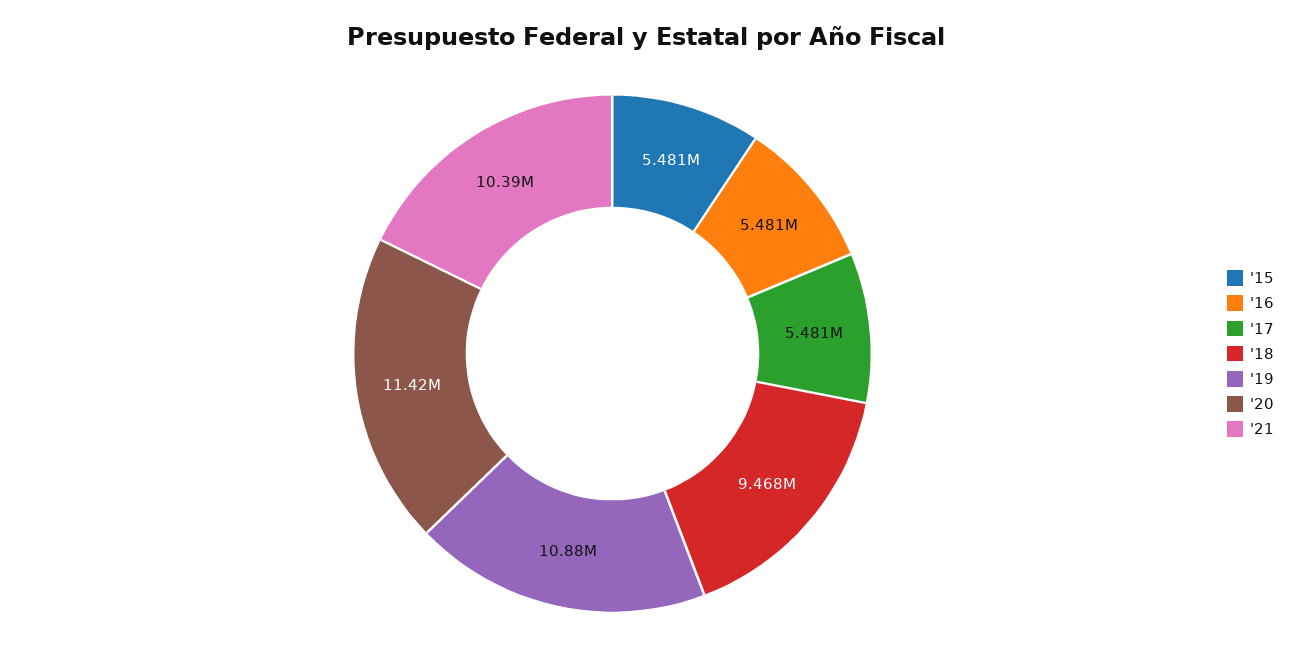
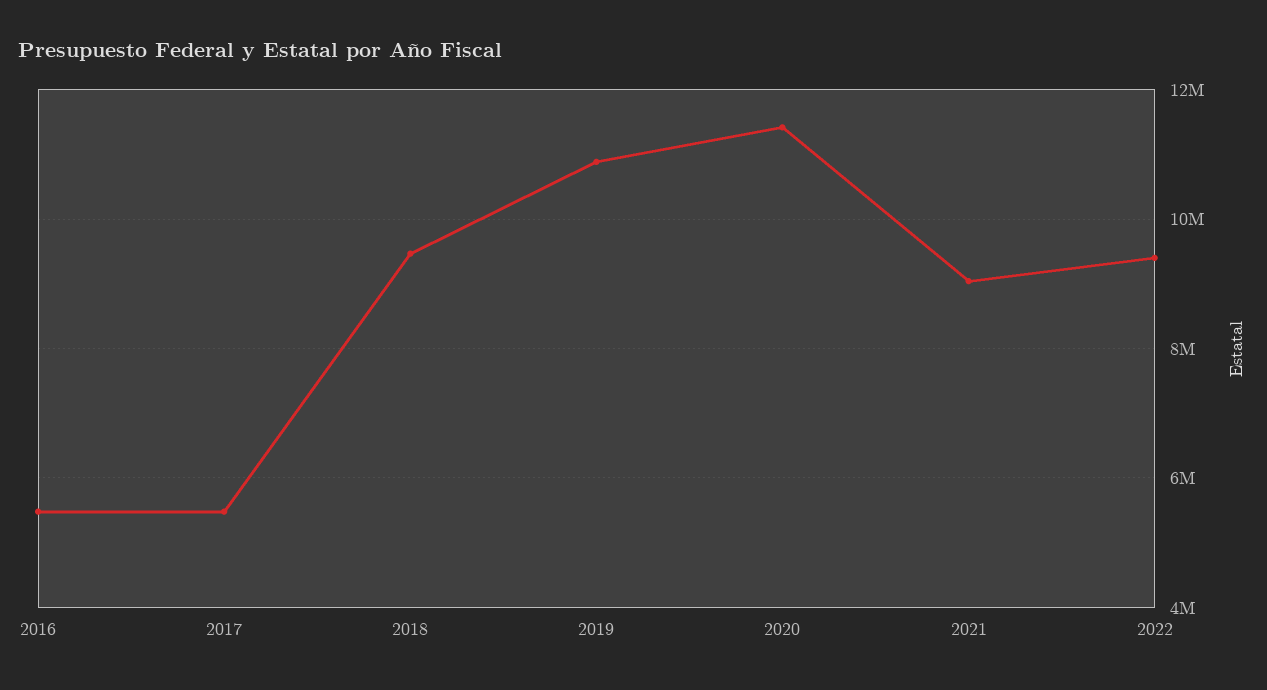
'15: 5481000 -> none
'21: 10390000 -> 9000000
2022: none -> 9400000

